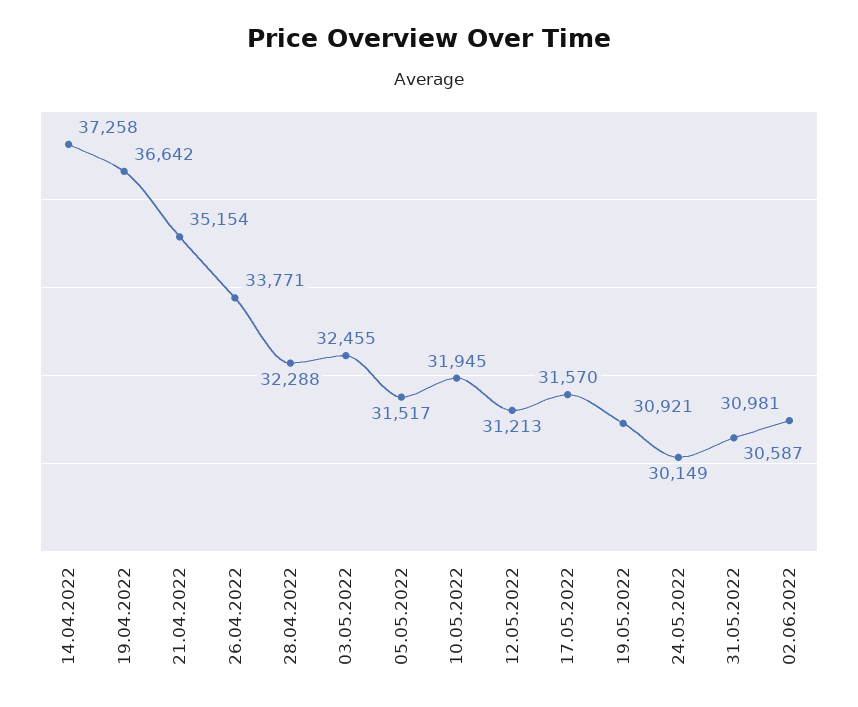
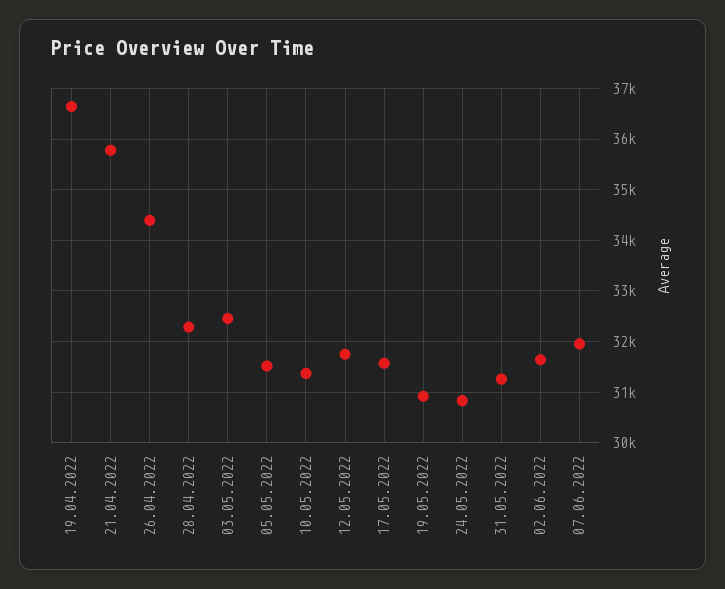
14.04.2022: 37258 -> none
21.04.2022: 35154 -> 35800
26.04.2022: 33771 -> 34400
10.05.2022: 31945 -> 31400
12.05.2022: 31213 -> 31800
24.05.2022: 30149 -> 30800
31.05.2022: 30587 -> 31200
02.06.2022: 30981 -> 31600
07.06.2022: none -> 32000

